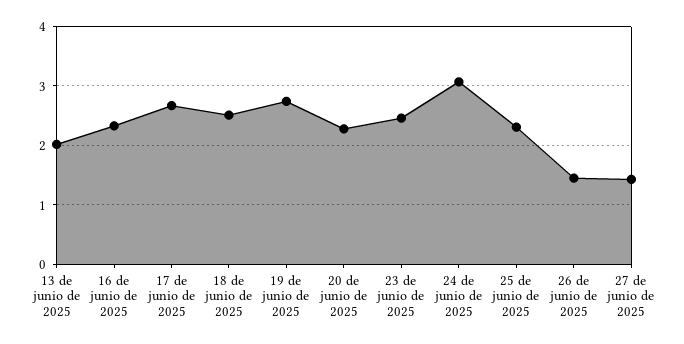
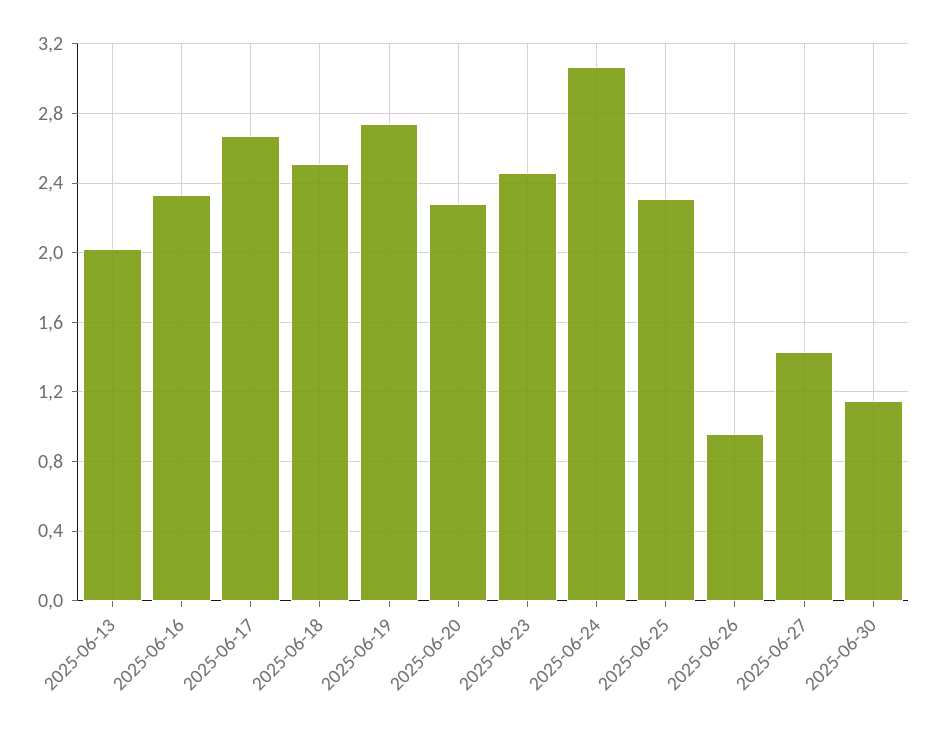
26 de junio de 2025: 1.4 -> 0.95
2025-06-30: none -> 1.15

